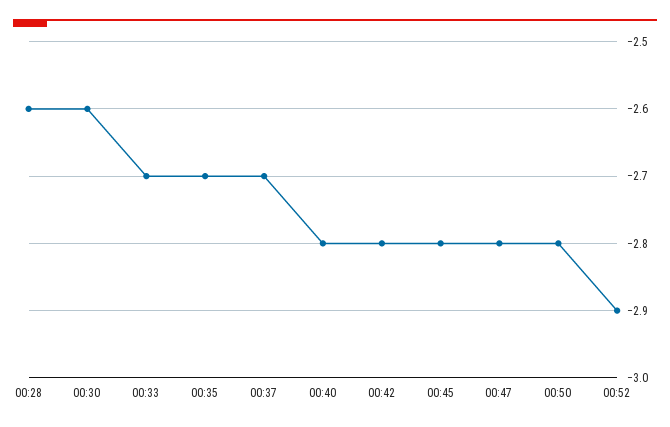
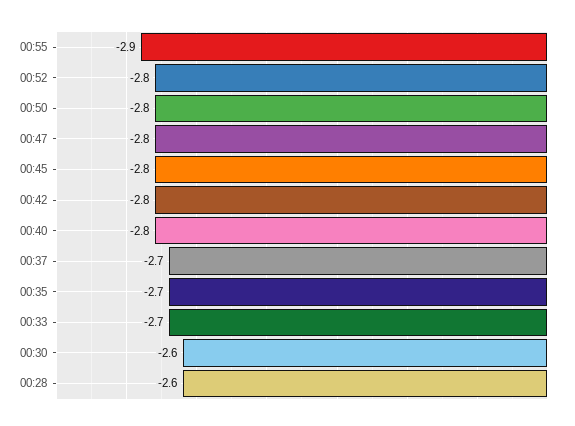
00:52: -2.9 -> -2.8
00:55: none -> -2.9

